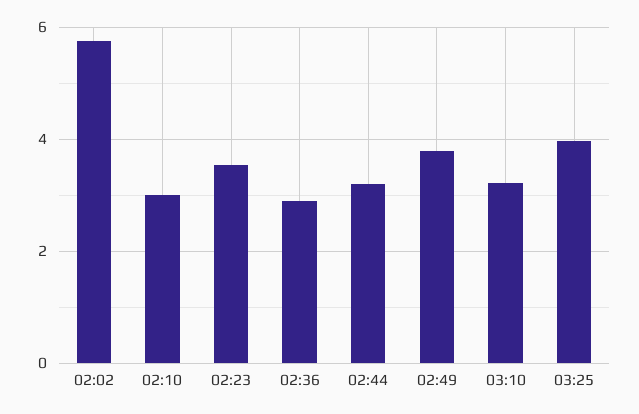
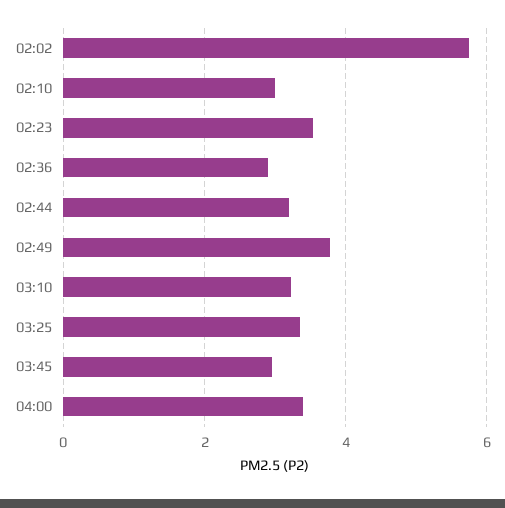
03:25: 4 -> 3.4
03:45: none -> 3
04:00: none -> 3.4

